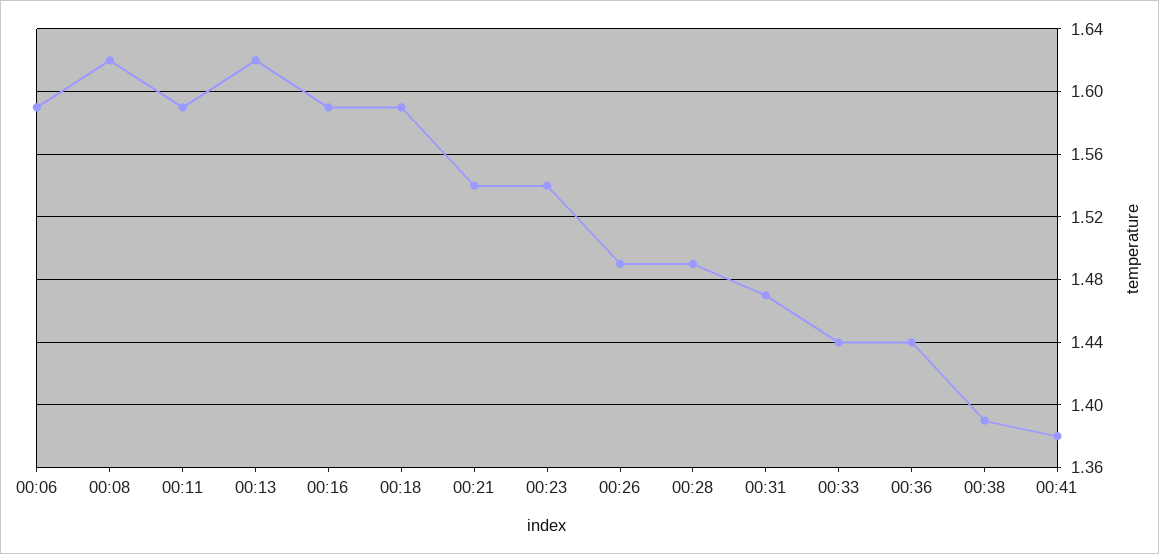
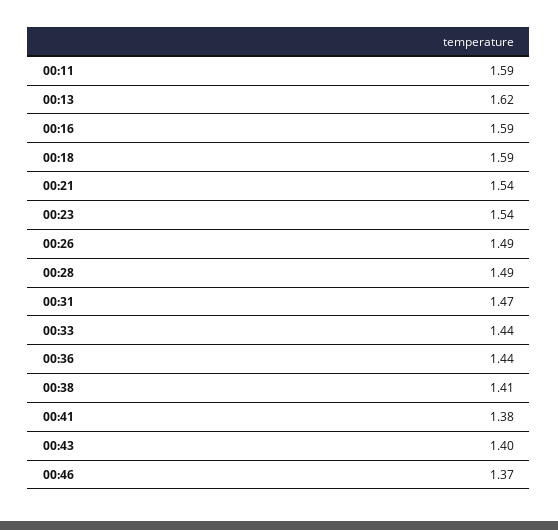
00:06: 1.59 -> none
00:08: 1.62 -> none
00:38: 1.39 -> 1.41
00:43: none -> 1.4
00:46: none -> 1.37

